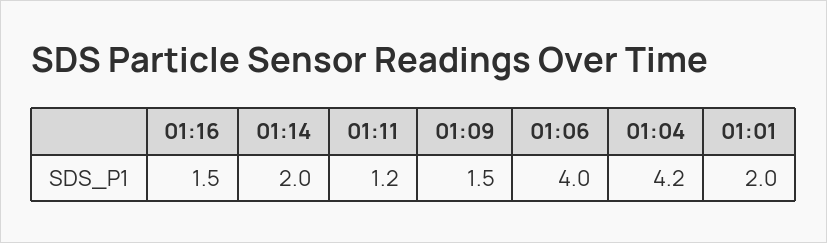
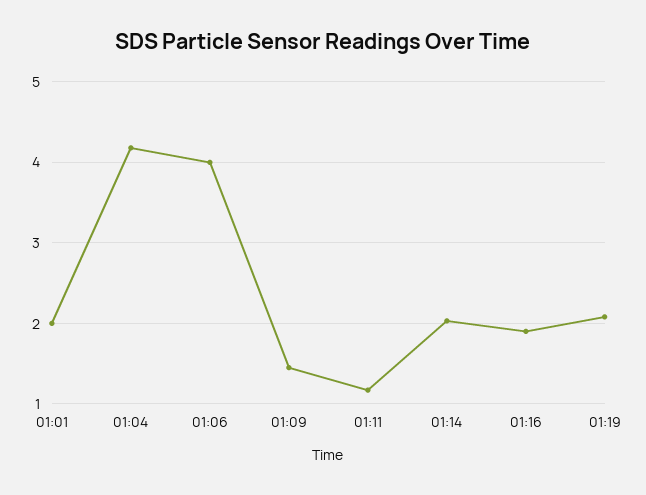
01:16: 1.5 -> 1.9
01:19: none -> 2.1

